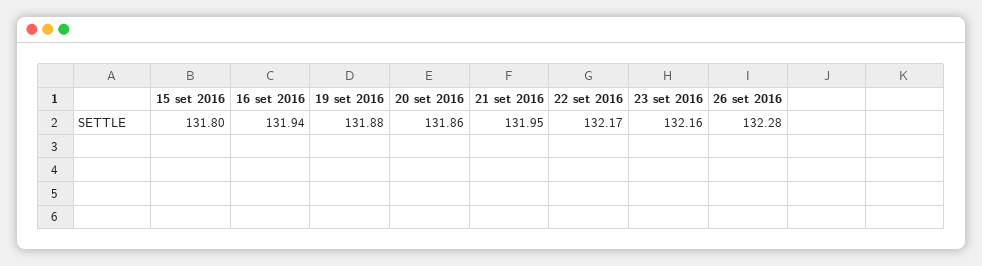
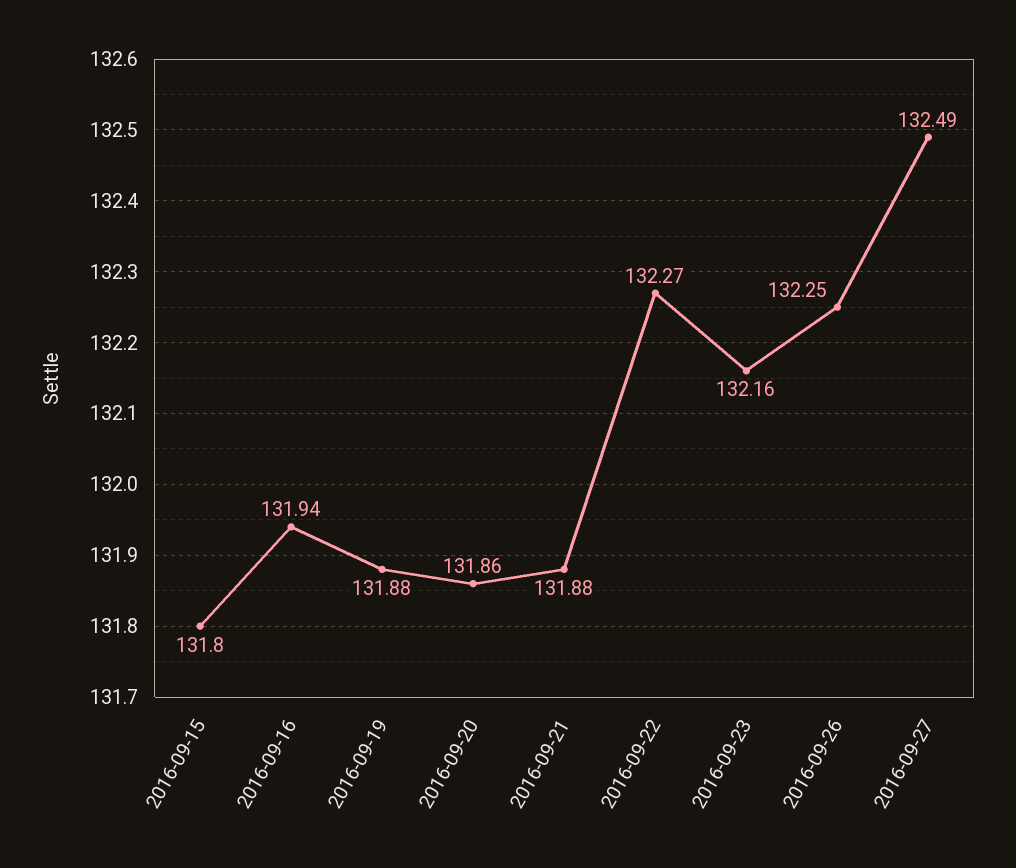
21 set 2016: 131.95 -> 131.88
22 set 2016: 132.17 -> 132.27
26 set 2016: 132.28 -> 132.25
2016-09-27: none -> 132.49

